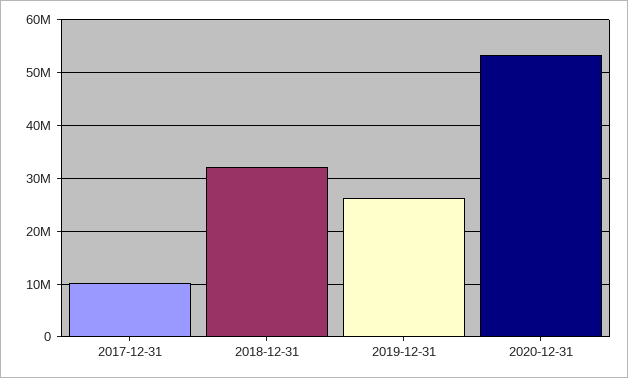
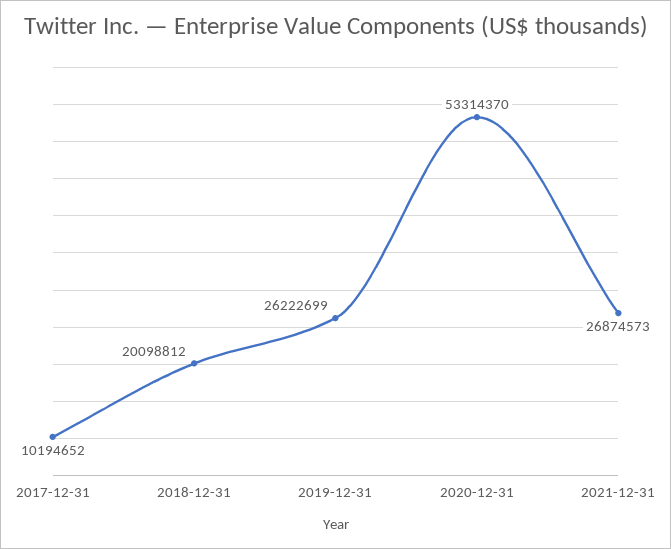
2018-12-31: 32000000 -> 20098812
2021-12-31: none -> 26874573

